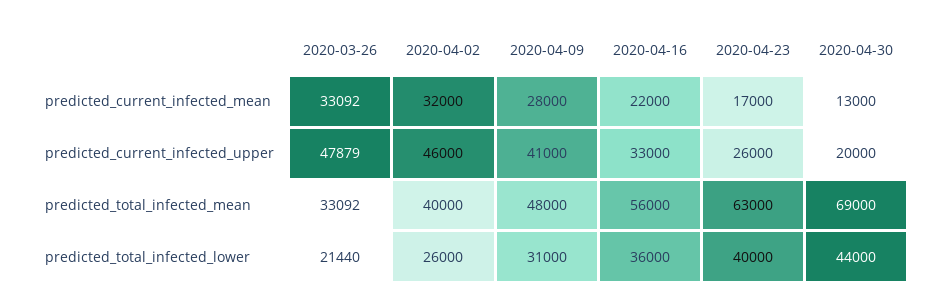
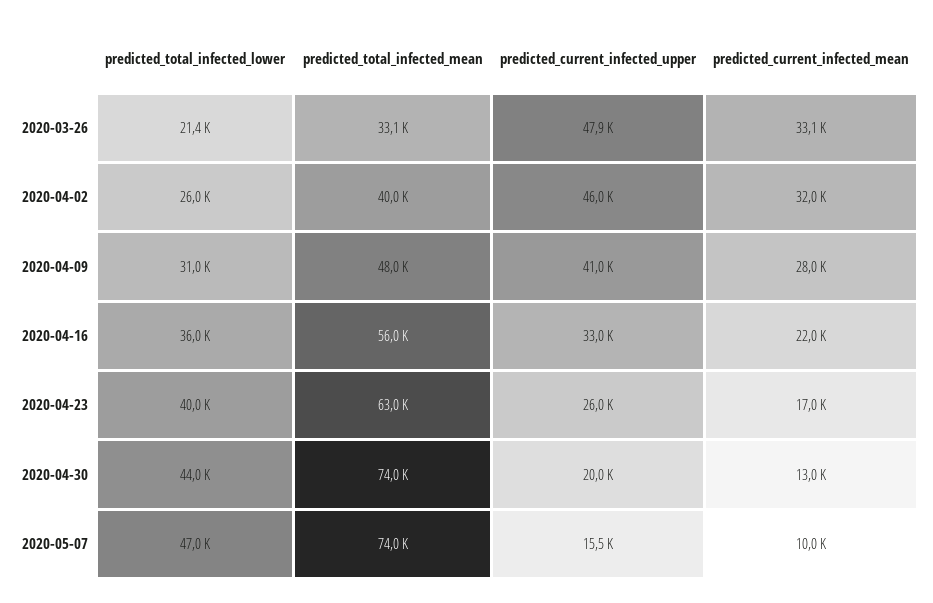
2020-04-30, predicted_total_infected_mean: 69000 -> 74000
2020-05-07, predicted_total_infected_lower: none -> 47000
2020-05-07, predicted_total_infected_mean: none -> 74000
2020-05-07, predicted_current_infected_upper: none -> 15500
2020-05-07, predicted_current_infected_mean: none -> 10000

